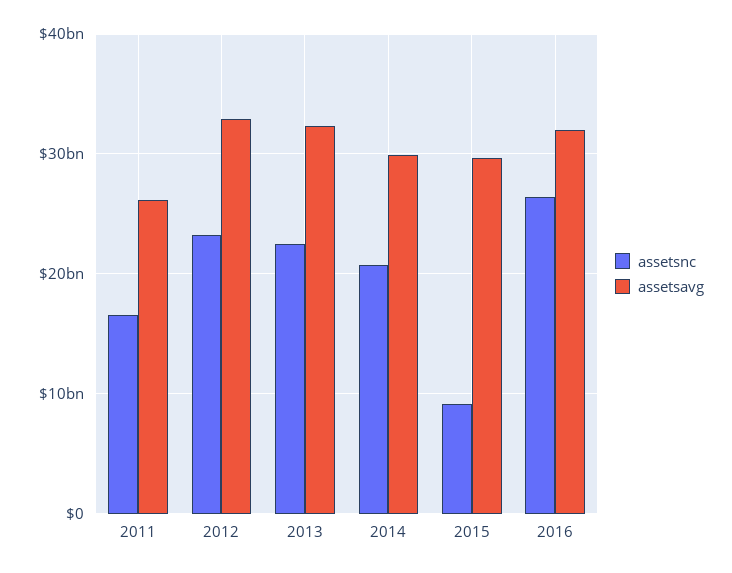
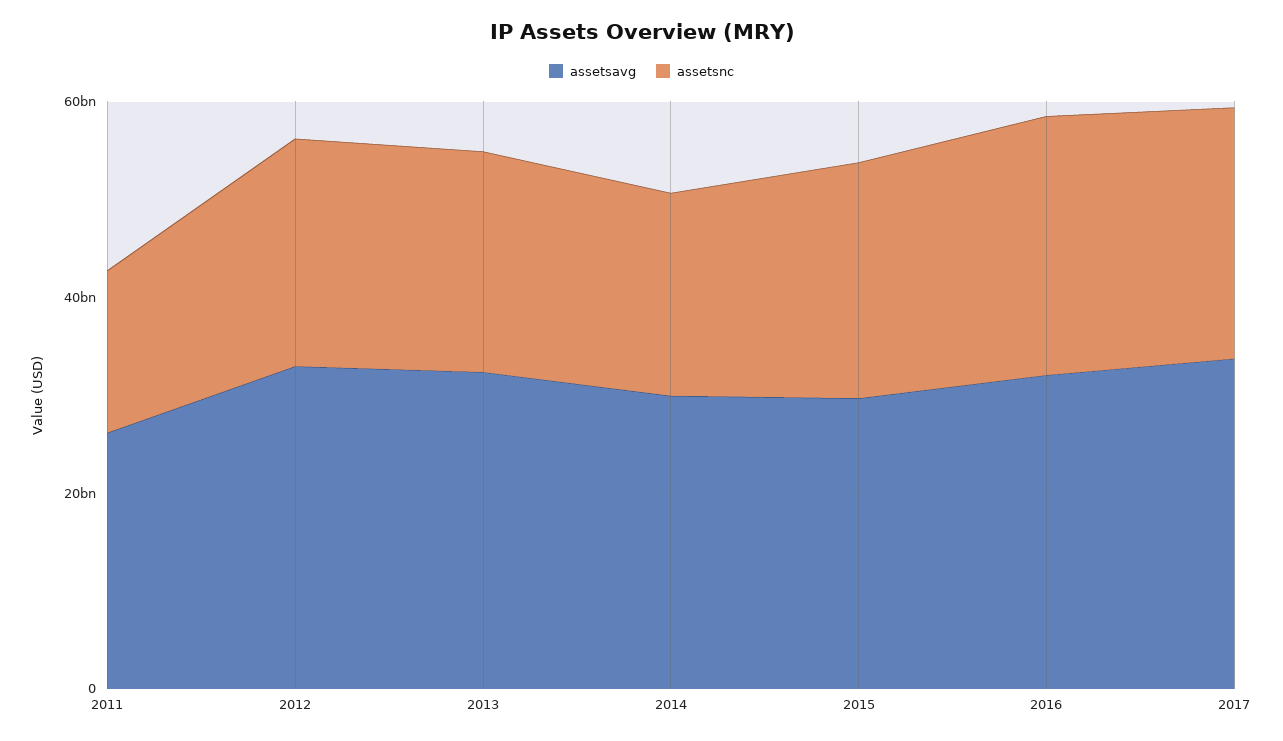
assetsnc, 2015: 9000000000 -> 25000000000
assetsavg, 2017: none -> 35000000000
assetsnc, 2017: none -> 25000000000

